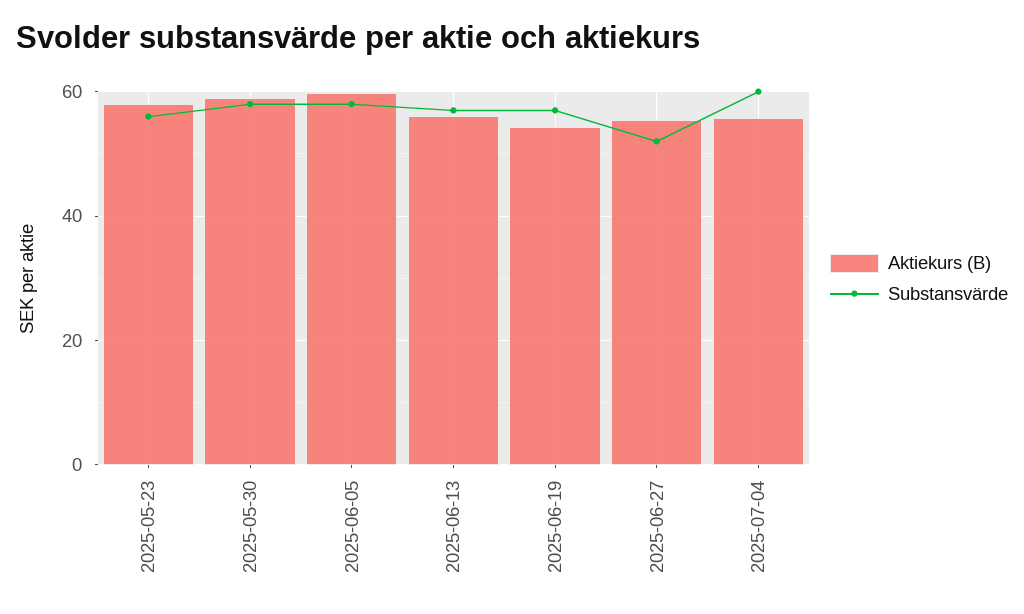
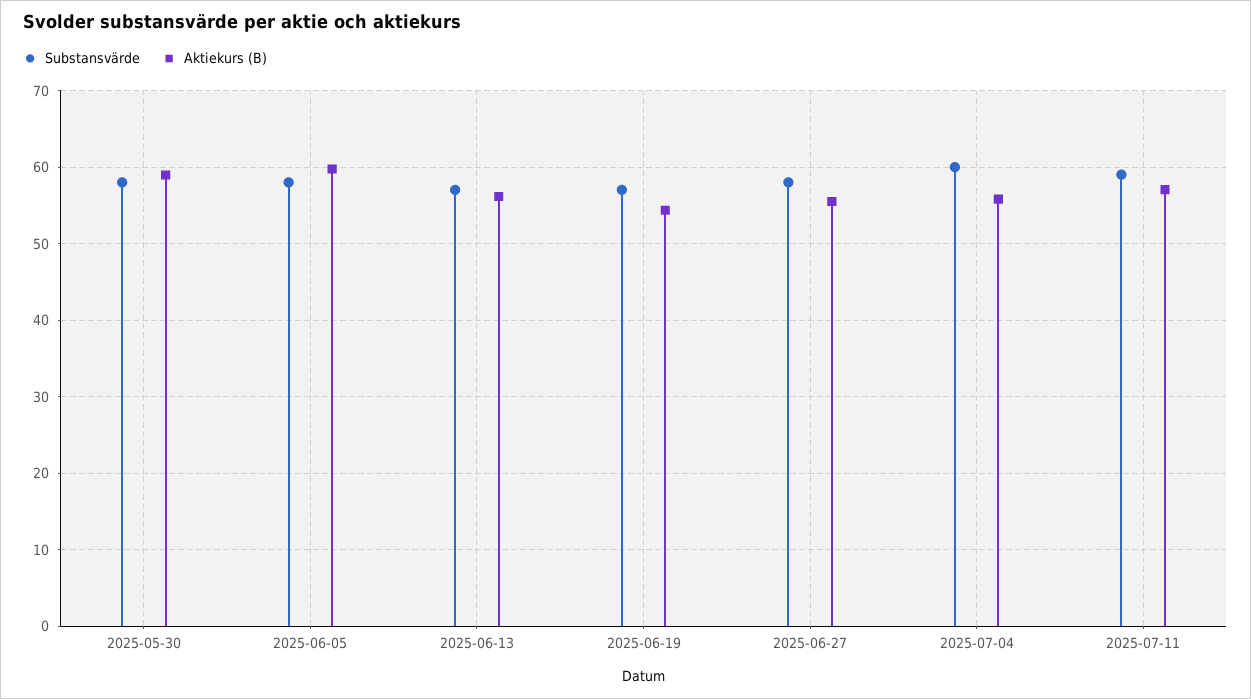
Aktiekurs (B), 2025-05-23: 58 -> none
Substansvärde, 2025-05-23: 56 -> none
Substansvärde, 2025-06-27: 52 -> 58
Substansvärde, 2025-07-11: none -> 59
Aktiekurs (B), 2025-07-11: none -> 57

